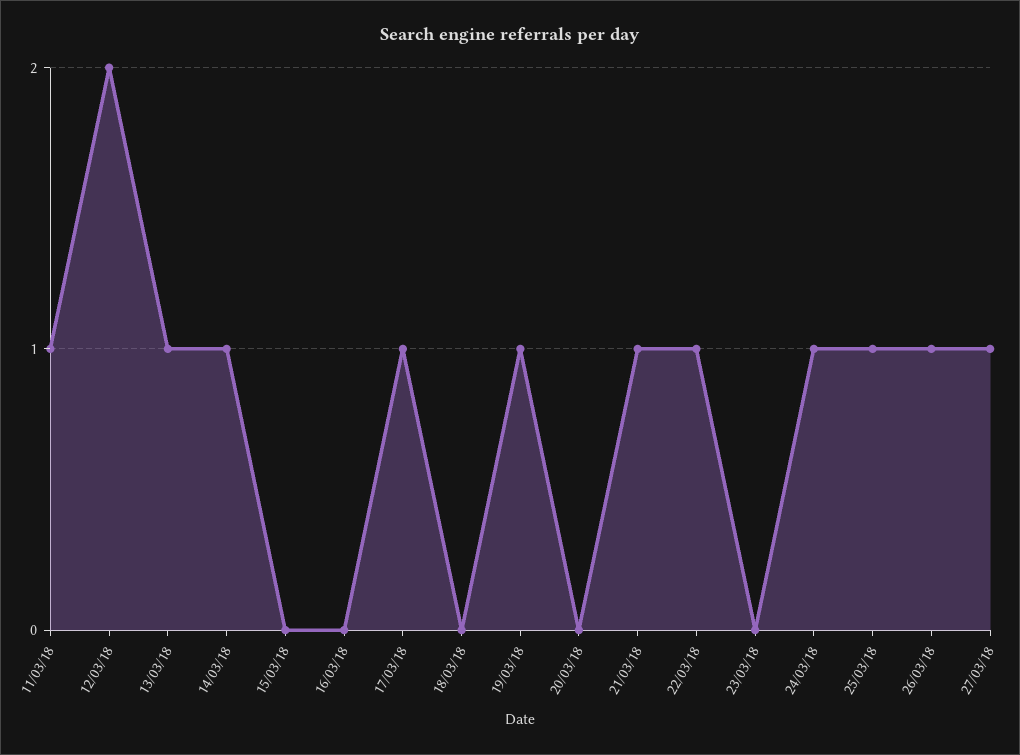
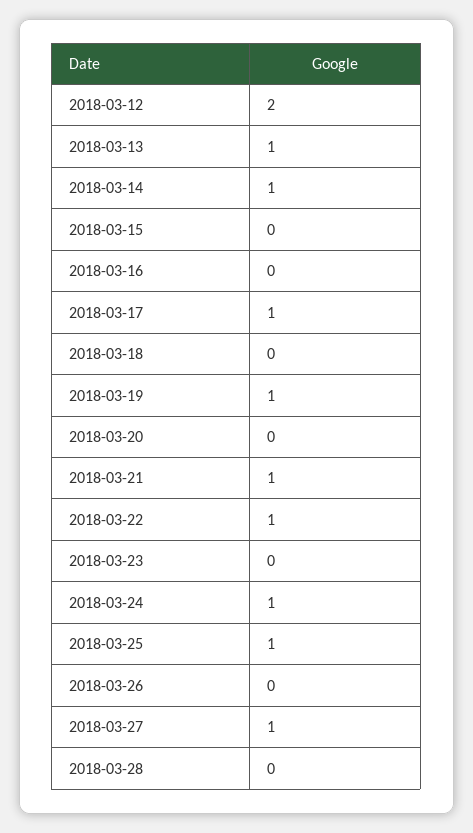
11/03/18: 1 -> none
26/03/18: 1 -> 0
2018-03-28: none -> 0

